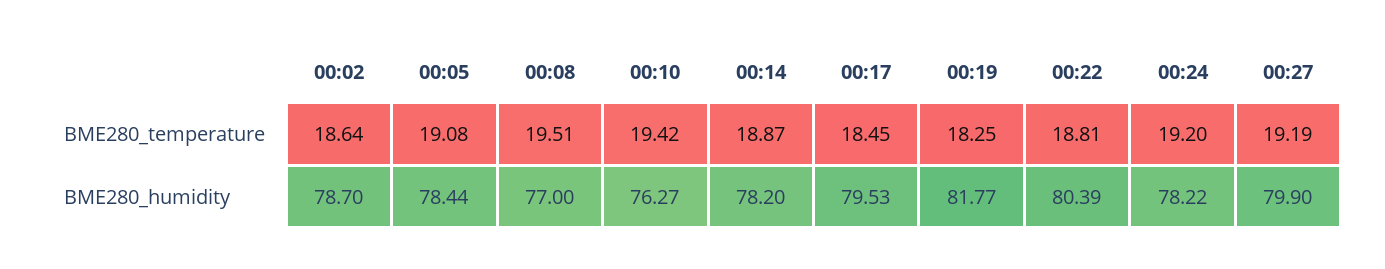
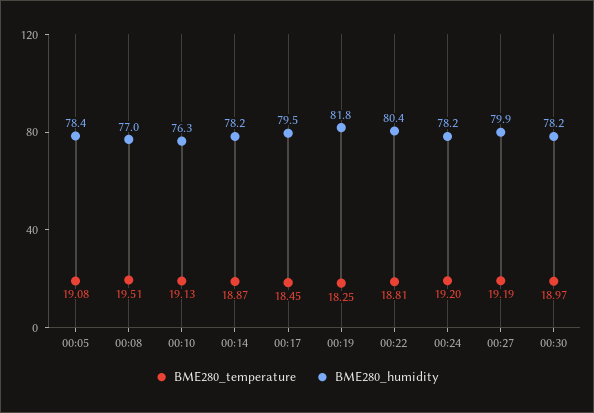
BME280_temperature, 00:02: 18.64 -> none
BME280_temperature, 00:10: 19.42 -> 19.13
BME280_humidity, 00:02: 78.7 -> none
BME280_temperature, 00:30: none -> 18.97
BME280_humidity, 00:30: none -> 78.2

